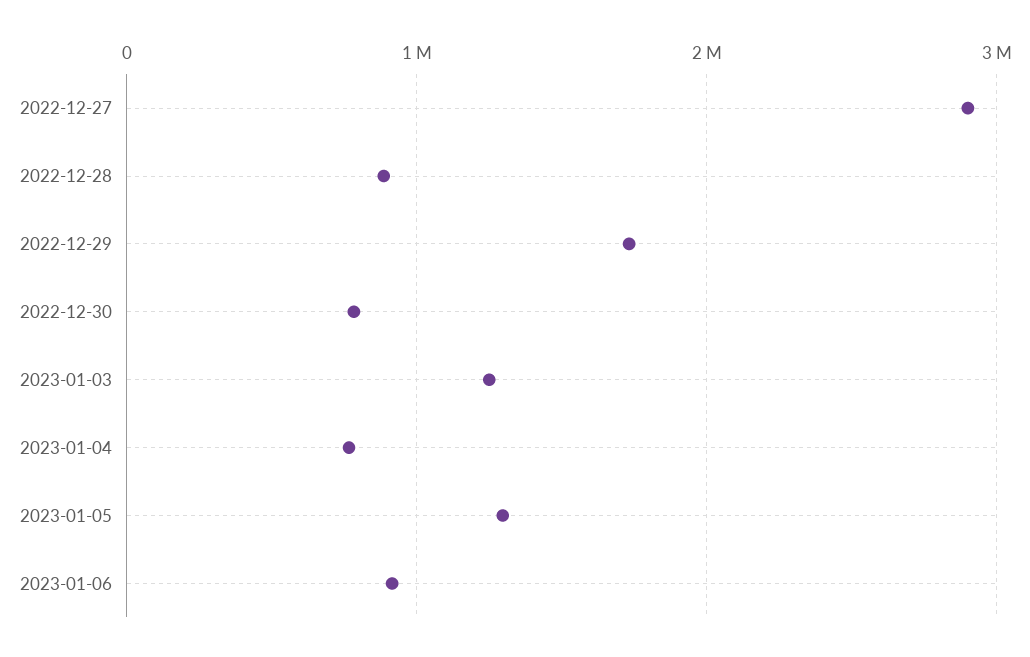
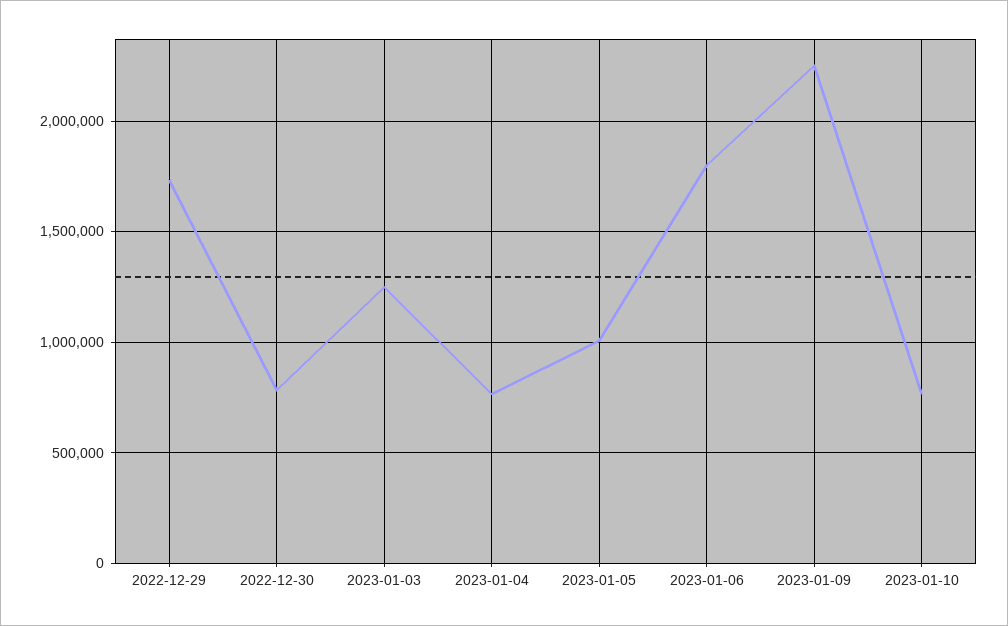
2022-12-27: 2900000 -> none
2022-12-28: 900000 -> none
2023-01-05: 1300000 -> 1000000
2023-01-06: 900000 -> 1800000
2023-01-09: none -> 2250000
2023-01-10: none -> 750000

